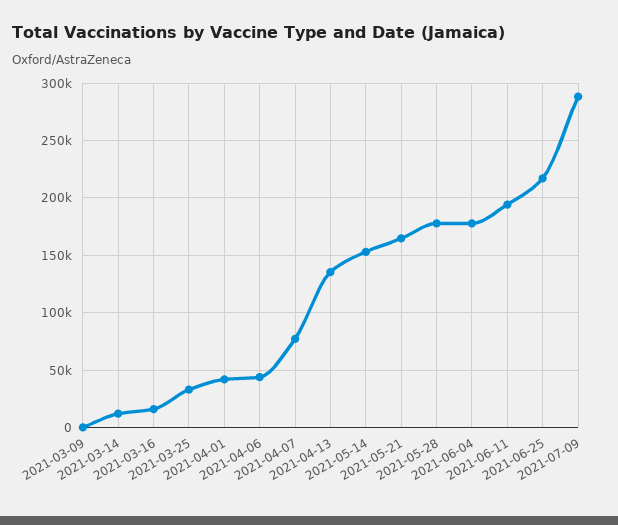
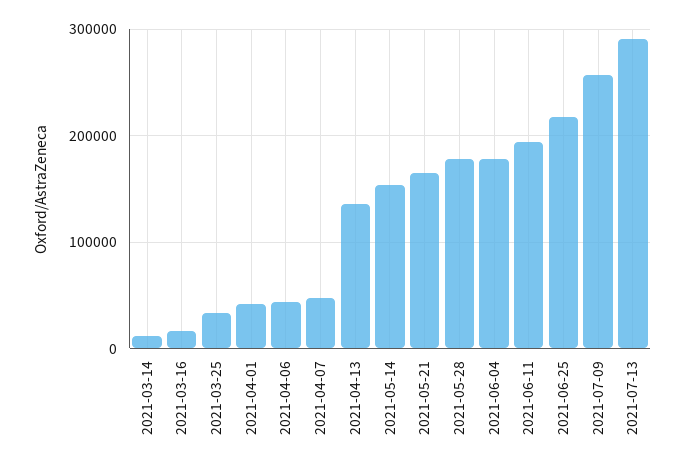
2021-03-09: 0 -> none
2021-04-07: 80000 -> 50000
2021-07-09: 290000 -> 260000
2021-07-13: none -> 290000

